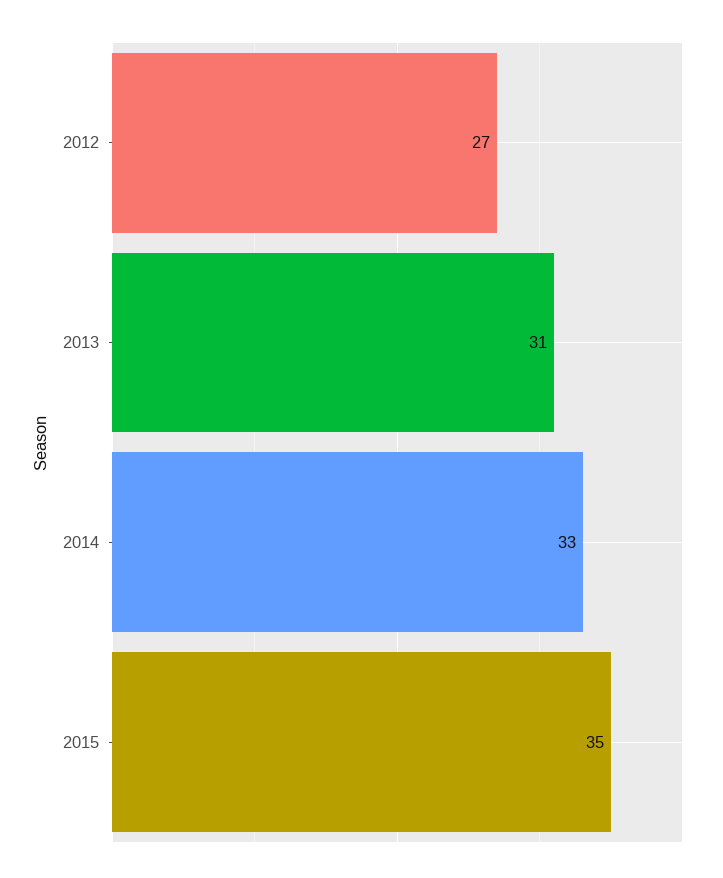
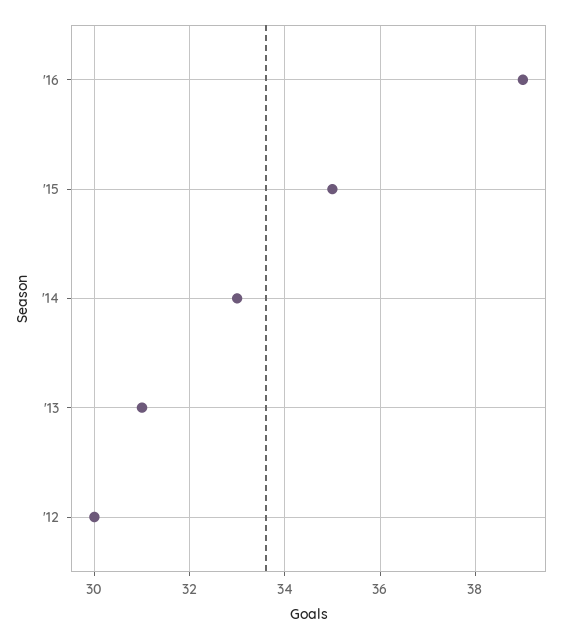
2012: 27 -> 30
'16: none -> 39

